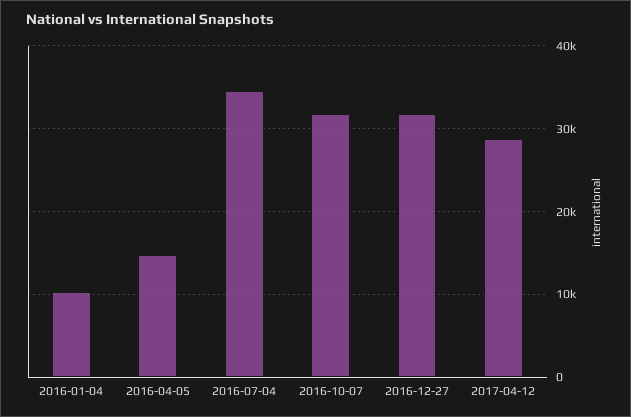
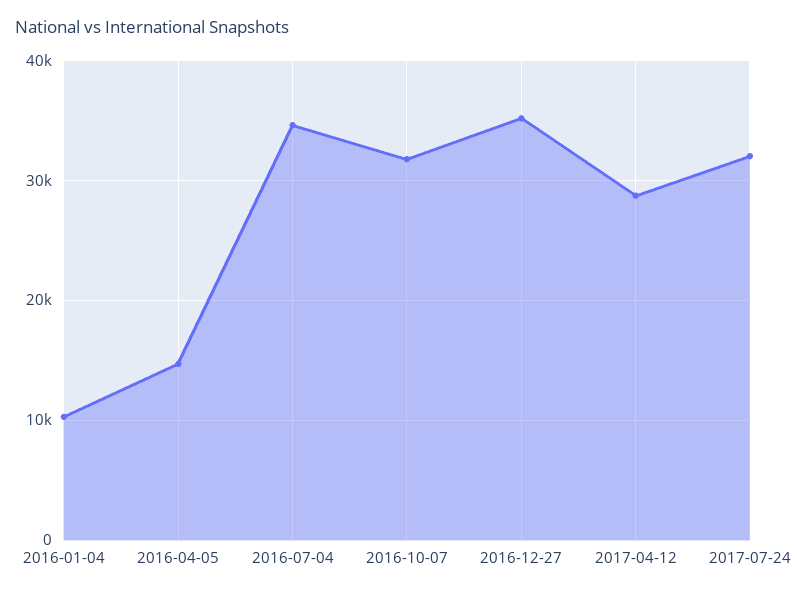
2016-12-27: 32000 -> 35000
2017-07-24: none -> 32000

